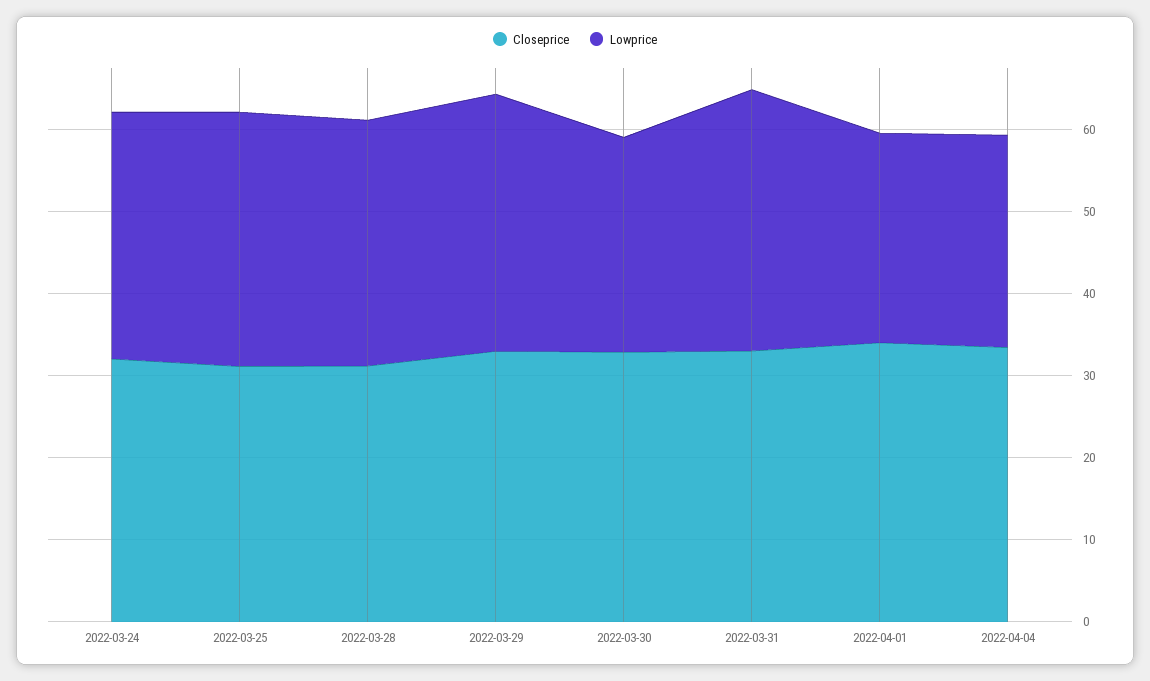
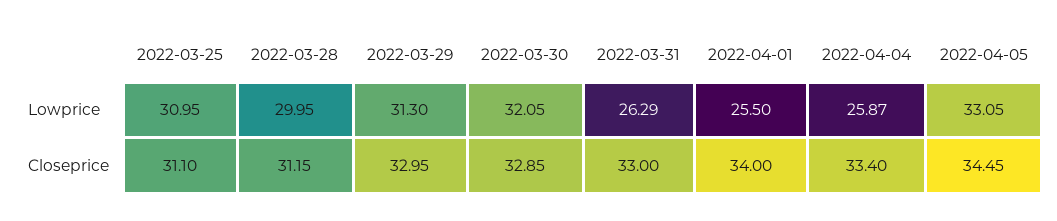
Closeprice, 2022-03-24: 32 -> none
Lowprice, 2022-03-24: 30 -> none
Lowprice, 2022-03-30: 26 -> 32.05
Lowprice, 2022-03-31: 32 -> 26.29
Lowprice, 2022-04-05: none -> 33.05
Closeprice, 2022-04-05: none -> 34.45

